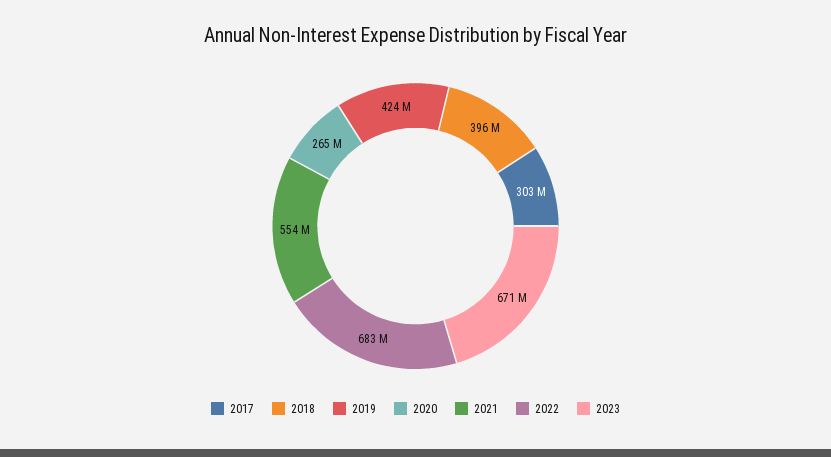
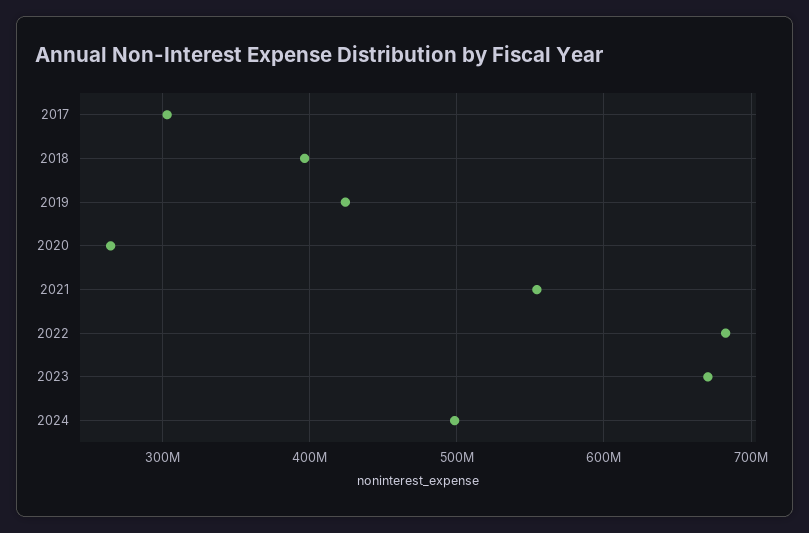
2024: none -> 500000000

